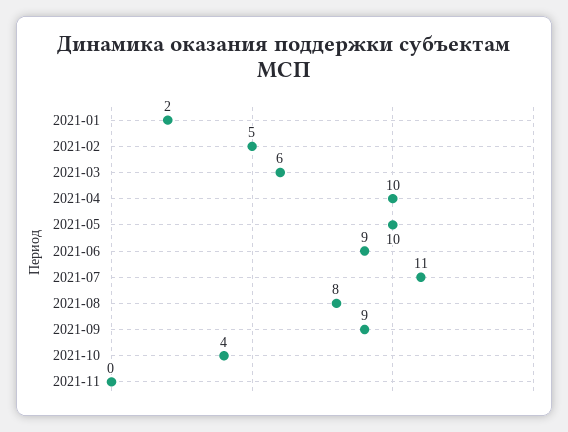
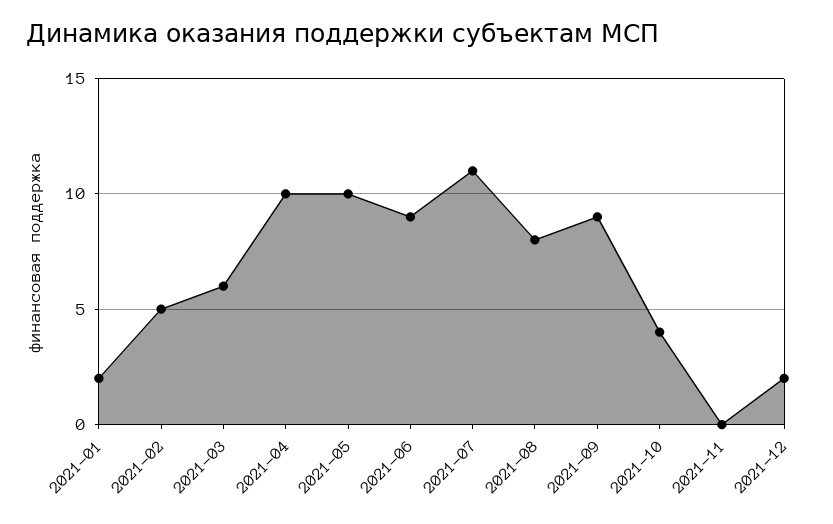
2021-12: none -> 2

